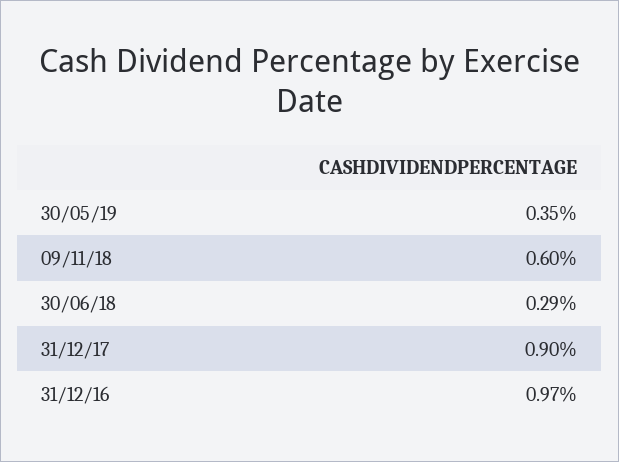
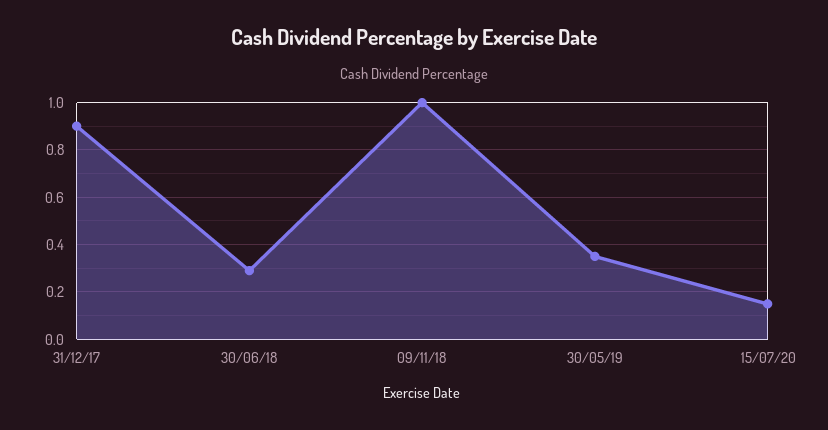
09/11/18: 0.6 -> 1
31/12/16: 0.97 -> none
15/07/20: none -> 0.15

